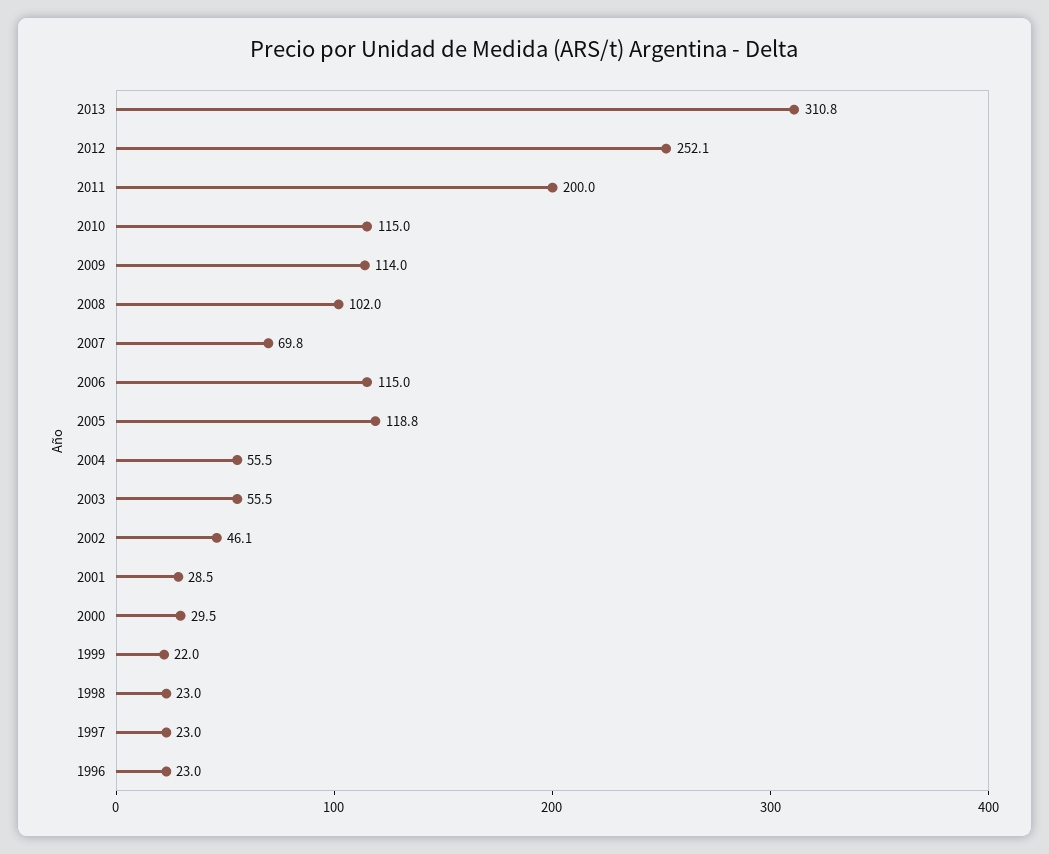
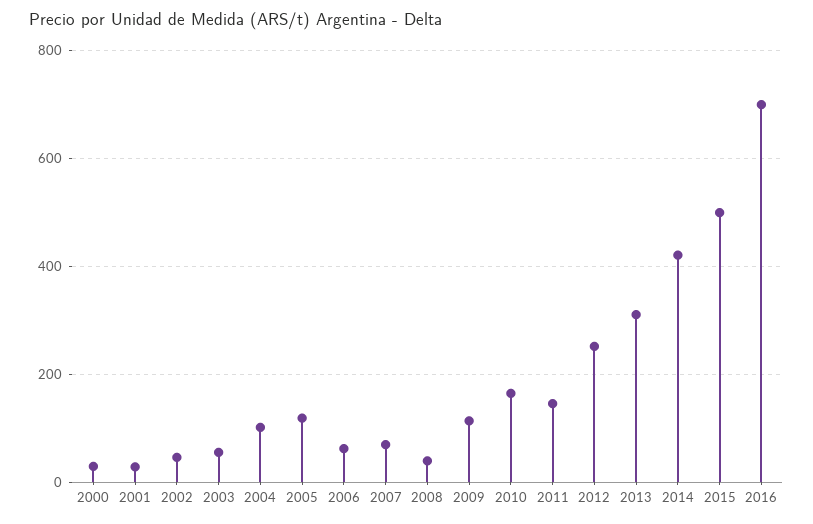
2011: 200 -> 140
2010: 115 -> 160
2008: 102 -> 40
2006: 115 -> 60
2004: 55.5 -> 100
1999: 22 -> none
1998: 23 -> none
1997: 23 -> none
1996: 23 -> none
2014: none -> 420
2015: none -> 500
2016: none -> 700

